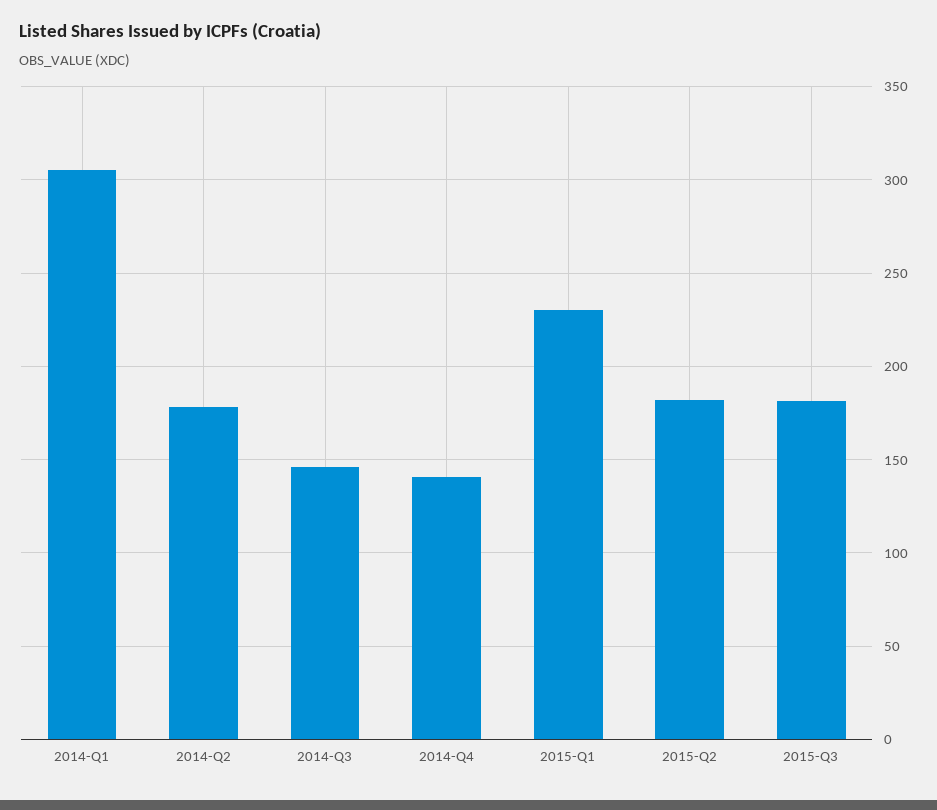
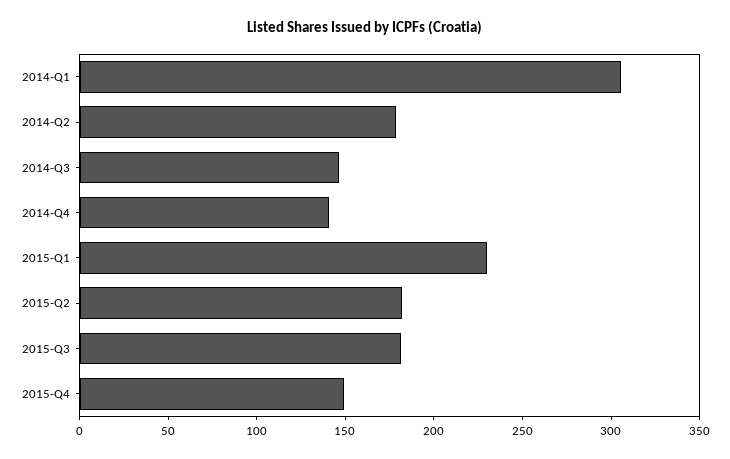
2015-Q4: none -> 150

